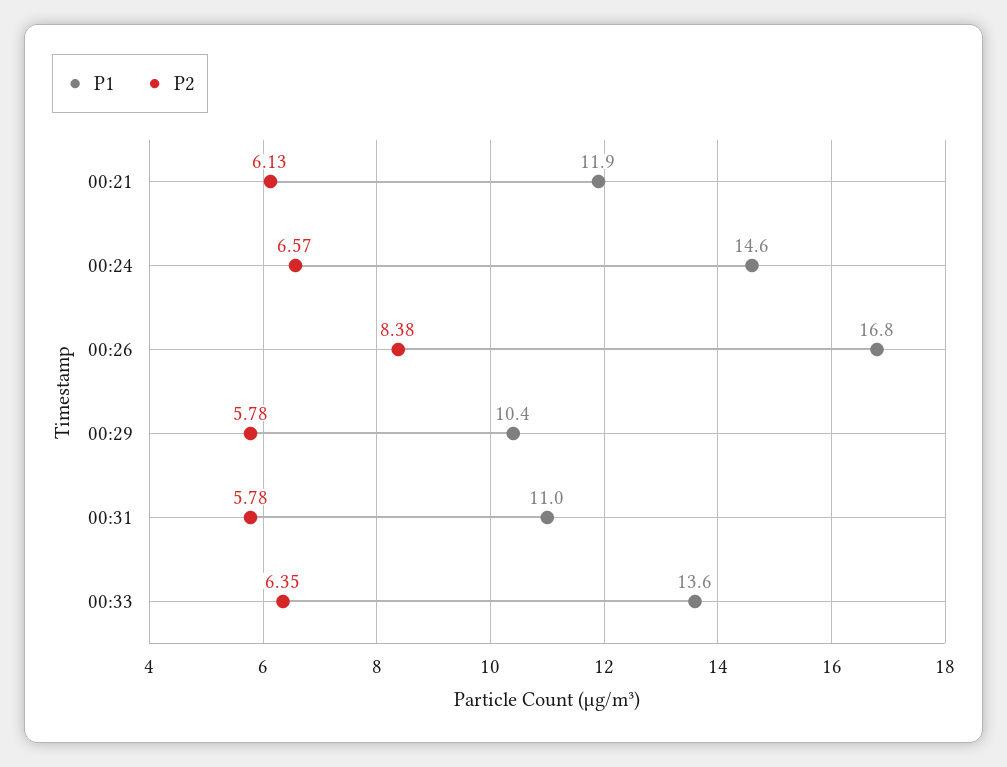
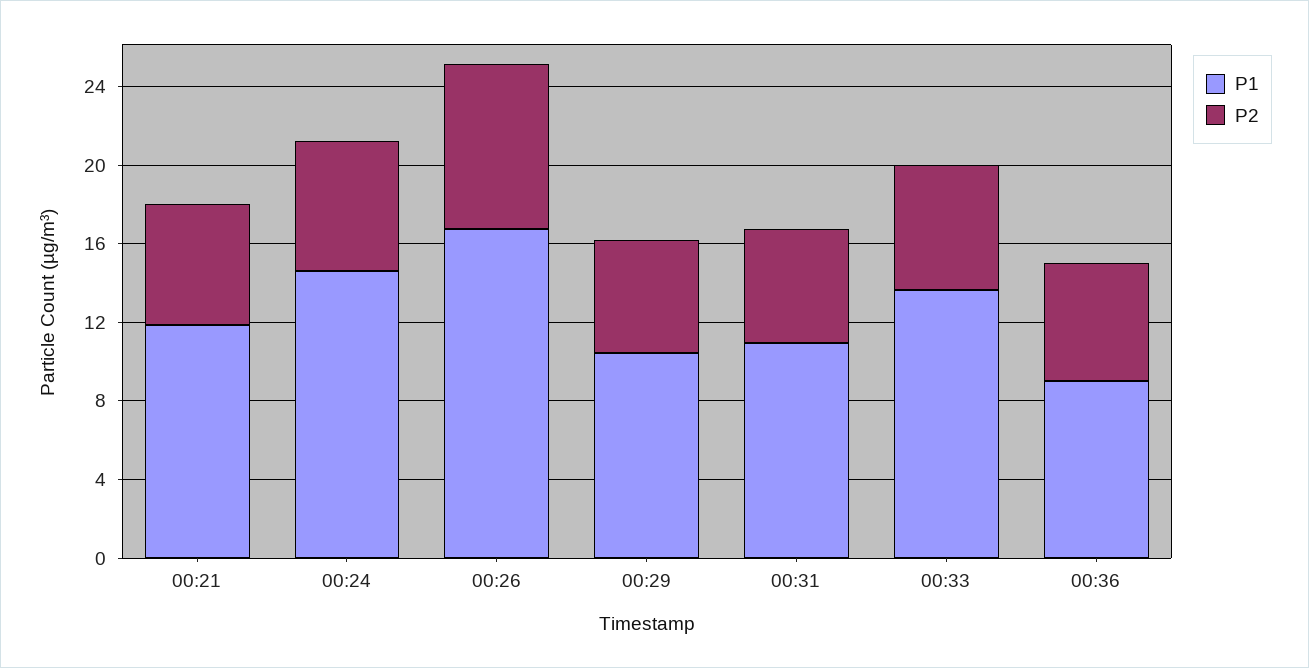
P1, 00:36: none -> 9
P2, 00:36: none -> 6

